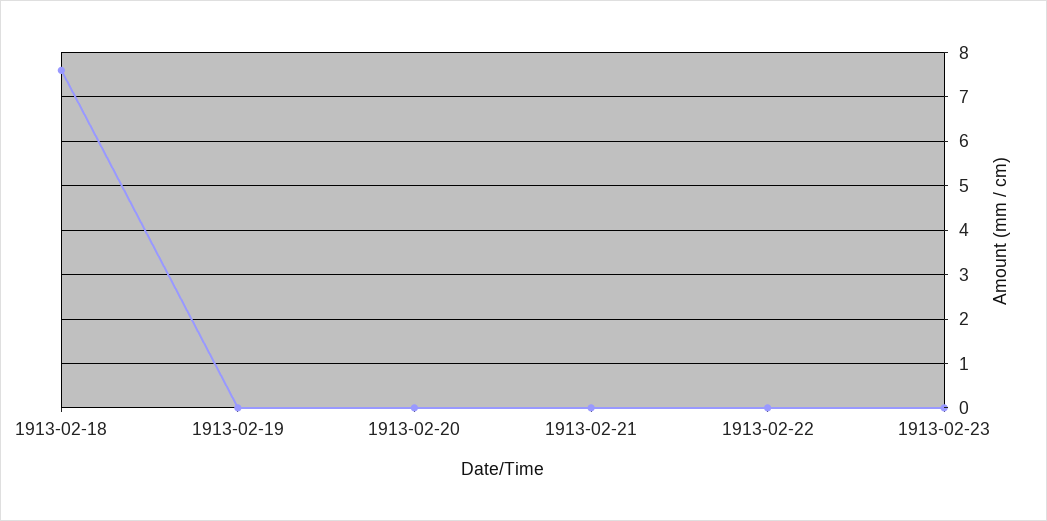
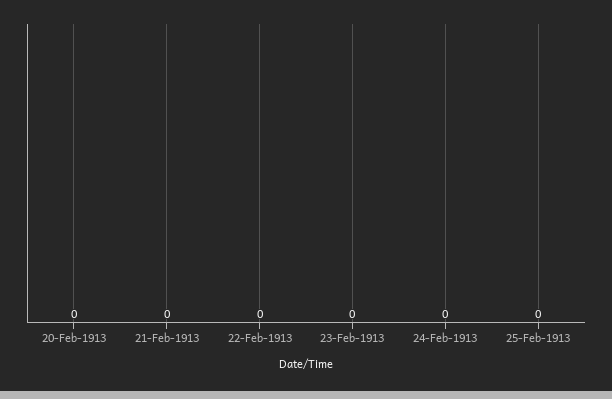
1913-02-18: 7.5 -> none
1913-02-19: 0 -> none
24-Feb-1913: none -> 0
25-Feb-1913: none -> 0

